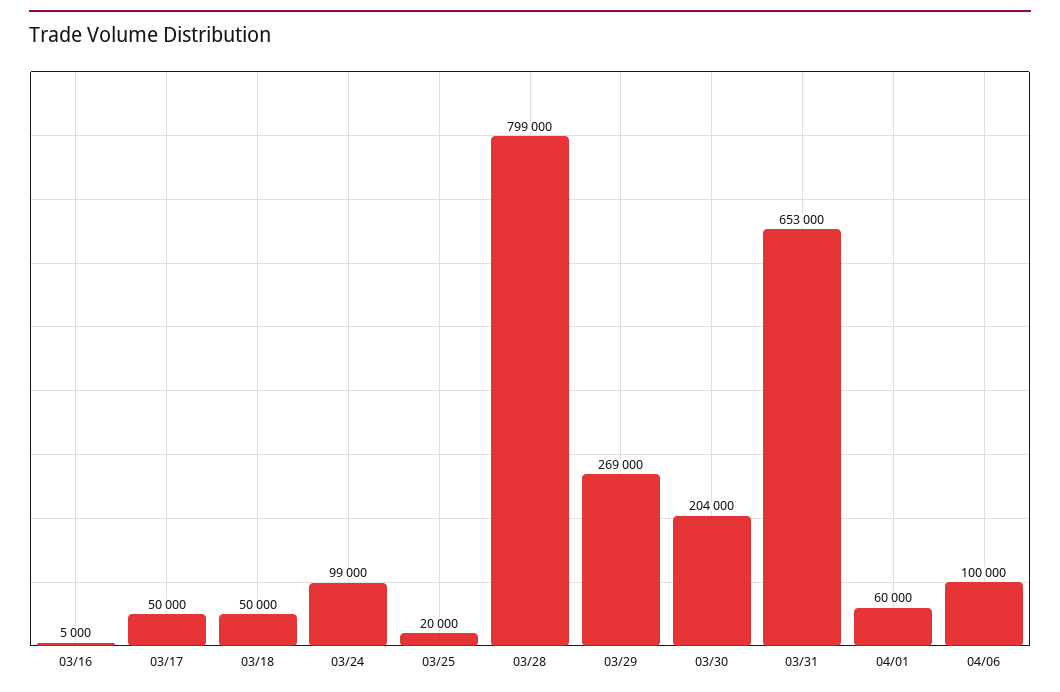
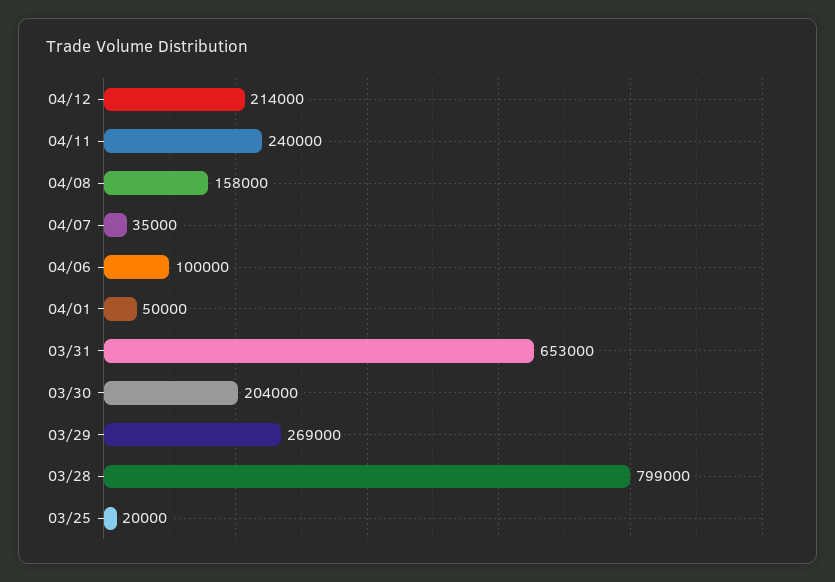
03/16: 5000 -> none
03/17: 50000 -> none
03/18: 50000 -> none
03/24: 99000 -> none
04/01: 60000 -> 50000
04/12: none -> 214000
04/11: none -> 240000
04/08: none -> 158000
04/07: none -> 35000

